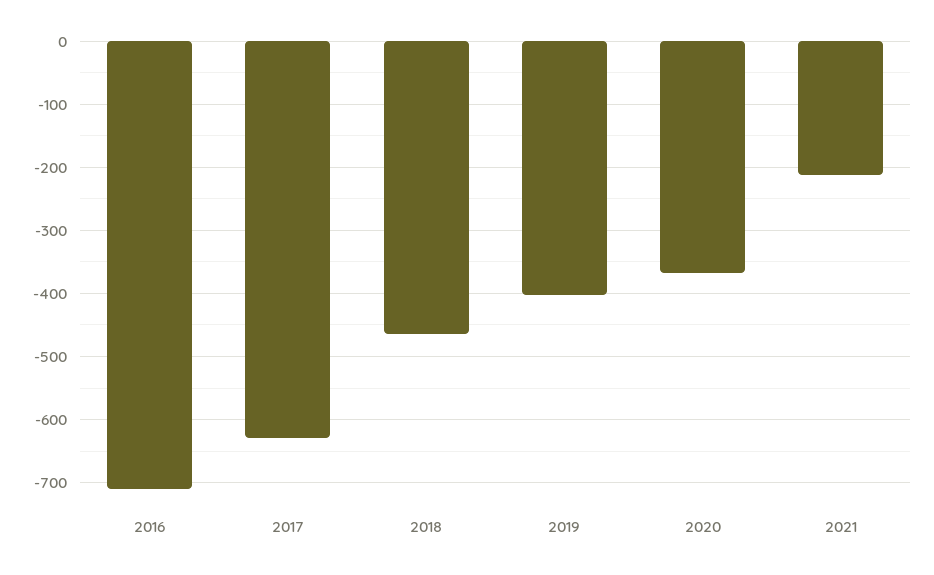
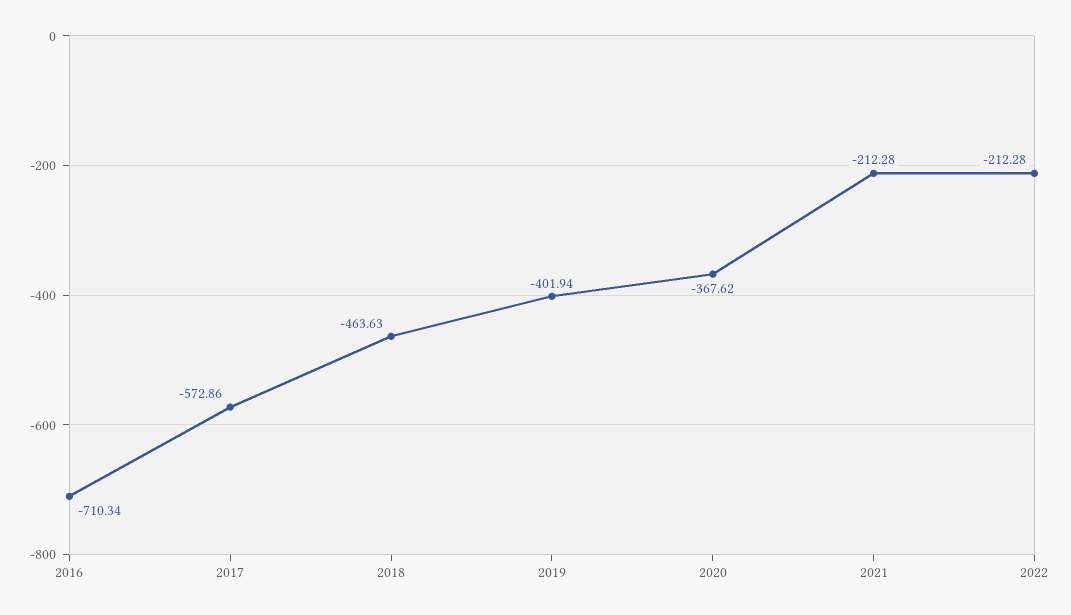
2017: -630 -> -572.86
2022: none -> -212.28

